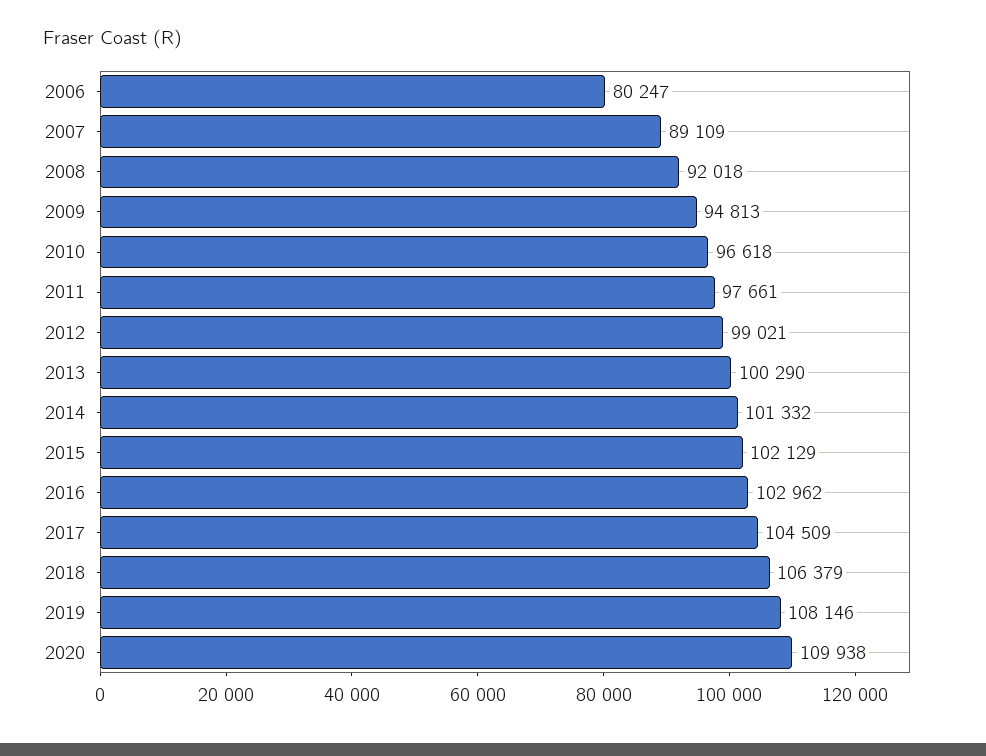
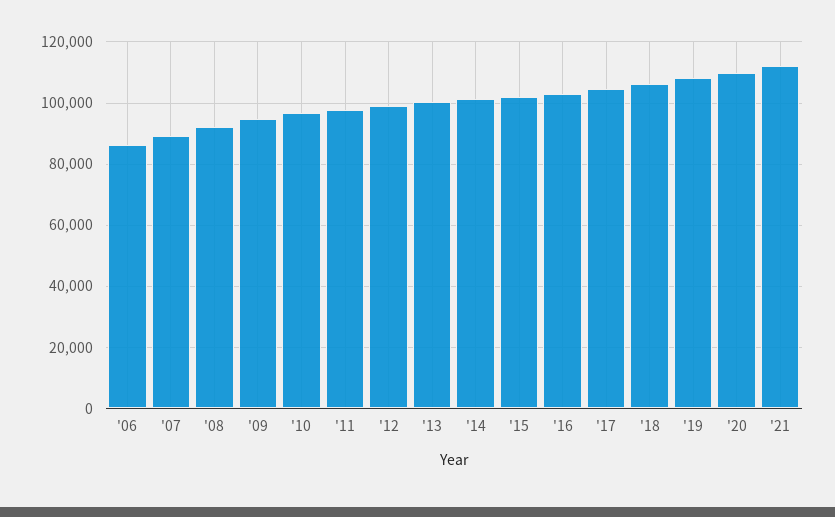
2006: 80247 -> 86000
'21: none -> 112000

